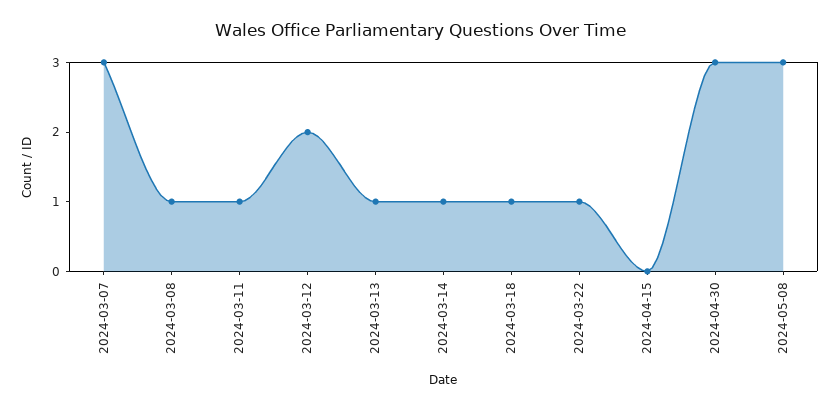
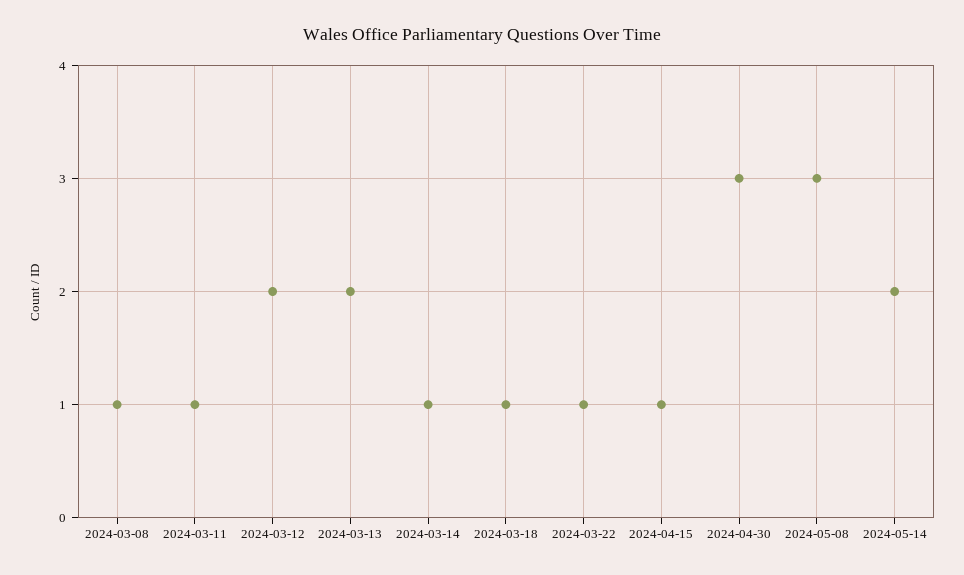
2024-03-07: 3 -> none
2024-03-13: 1 -> 2
2024-04-15: 0 -> 1
2024-05-14: none -> 2

